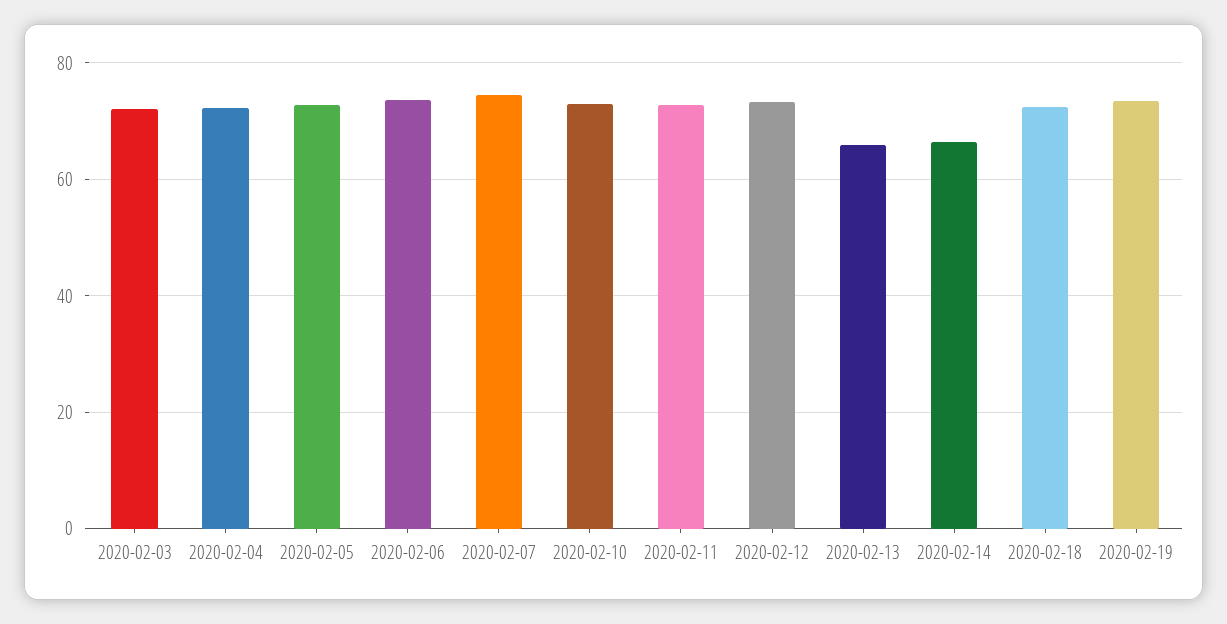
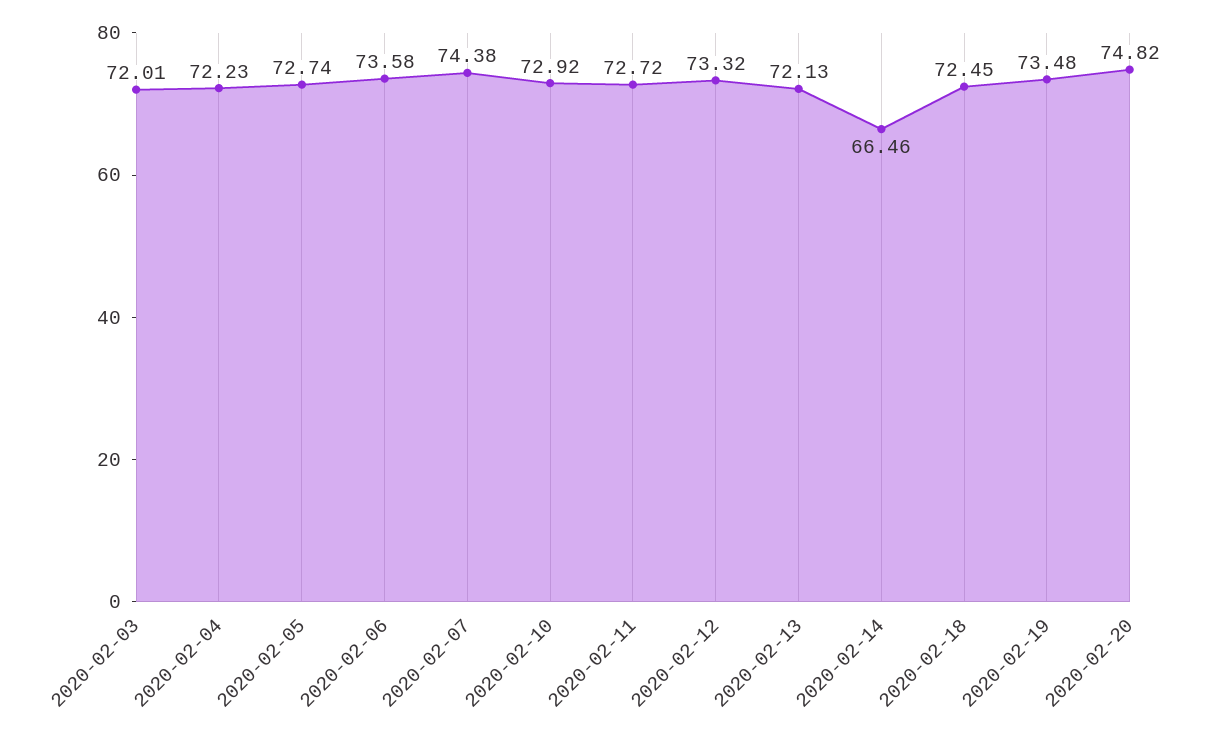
2020-02-13: 66 -> 72.13
2020-02-20: none -> 74.82

